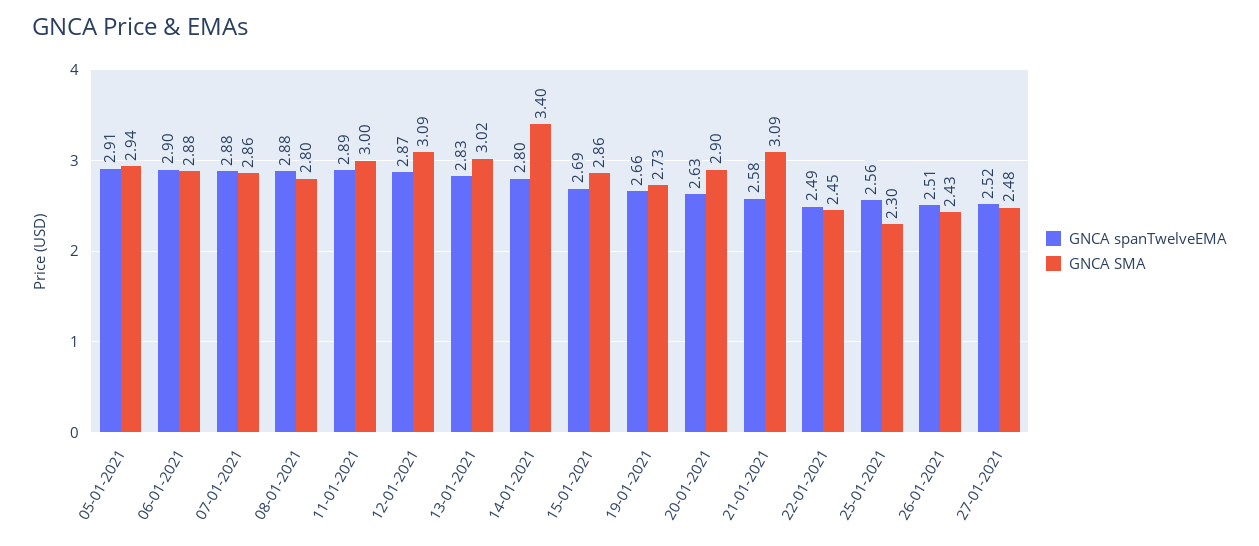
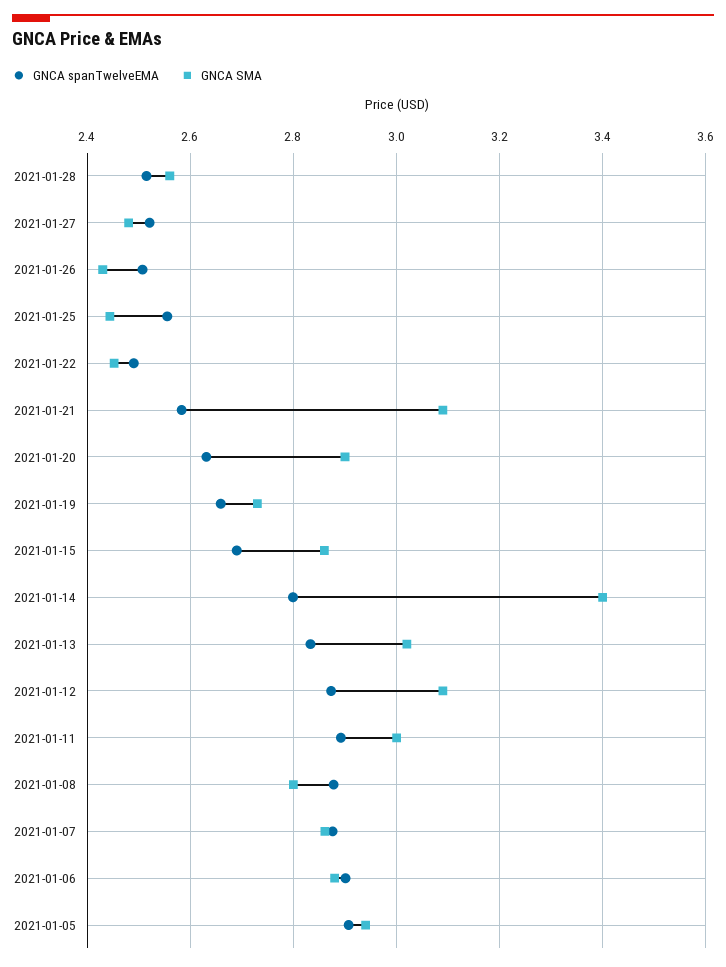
GNCA SMA, 25-01-2021: 2.3 -> 2.44
GNCA spanTwelveEMA, 2021-01-28: none -> 2.52
GNCA SMA, 2021-01-28: none -> 2.56

